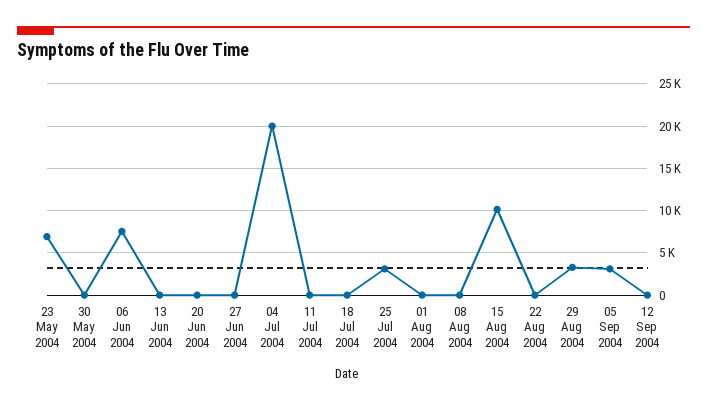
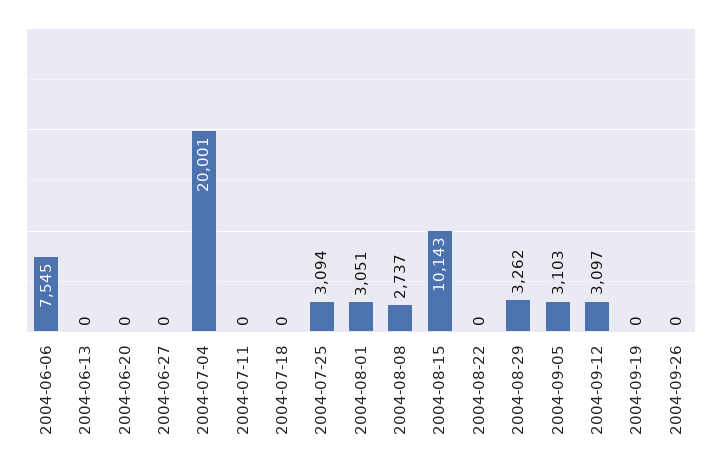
23 May 2004: 7000 -> none
30 May 2004: 0 -> none
01 Aug 2004: 0 -> 3051
08 Aug 2004: 0 -> 2737
12 Sep 2004: 0 -> 3097
2004-09-19: none -> 0
2004-09-26: none -> 0

